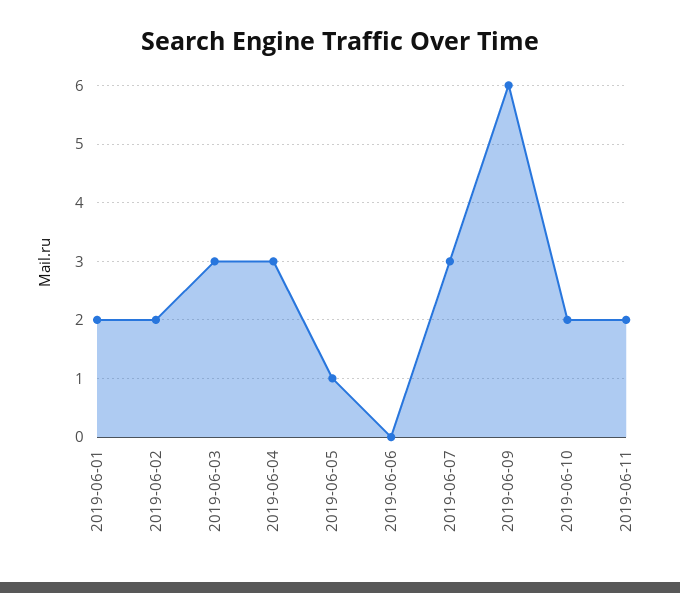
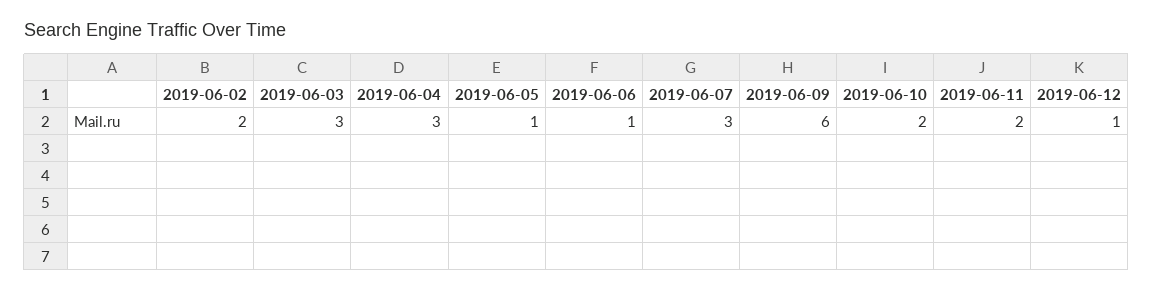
2019-06-01: 2 -> none
2019-06-06: 0 -> 1
2019-06-12: none -> 1

